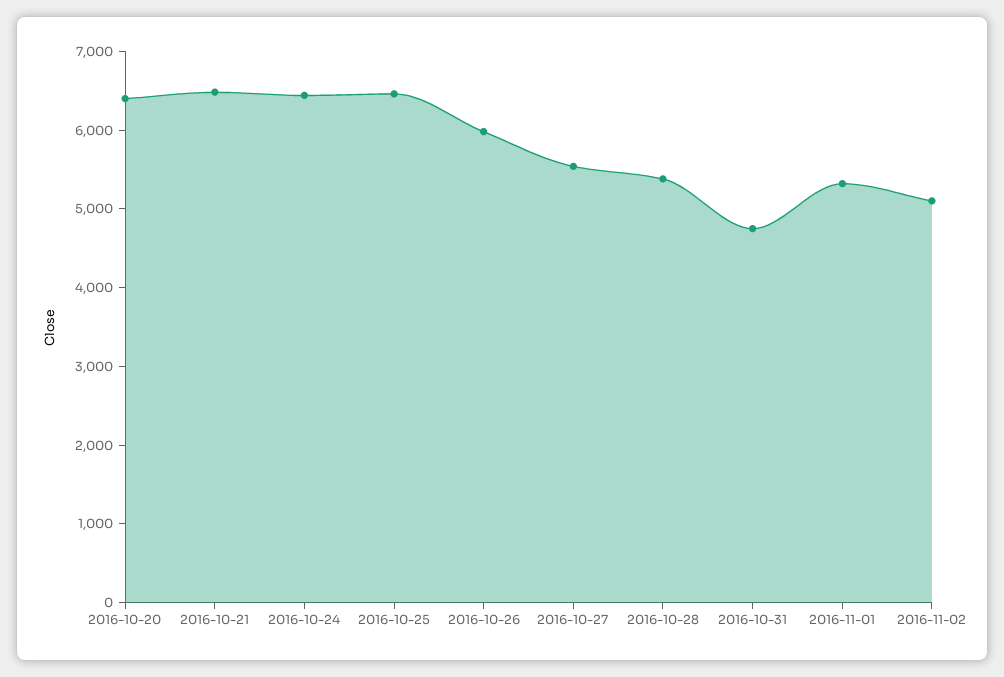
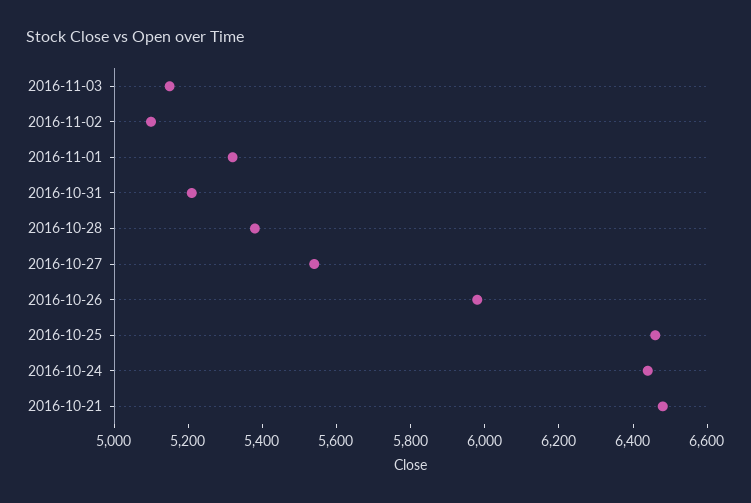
2016-10-20: 6400 -> none
2016-10-31: 4800 -> 5200
2016-11-03: none -> 5150

